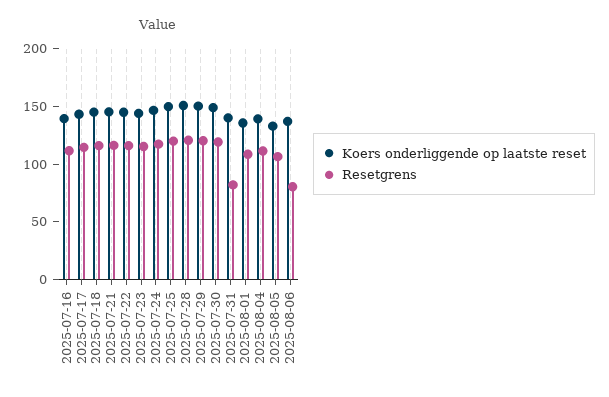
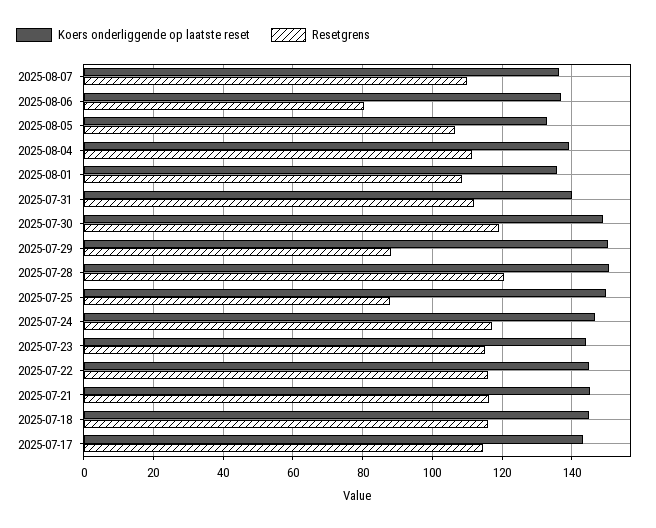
Koers onderliggende op laatste reset, 2025-07-16: 140 -> none
Resetgrens, 2025-07-16: 110 -> none
Resetgrens, 2025-07-25: 120 -> 88
Resetgrens, 2025-07-29: 120 -> 88
Resetgrens, 2025-07-31: 80 -> 112
Koers onderliggende op laatste reset, 2025-08-07: none -> 136
Resetgrens, 2025-08-07: none -> 110

